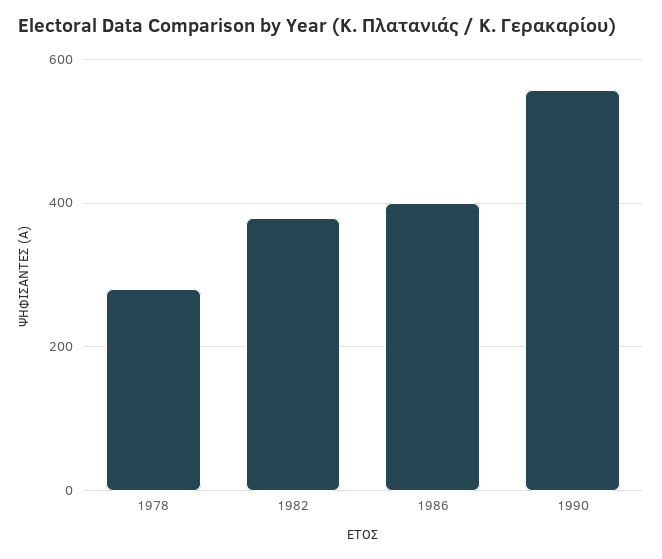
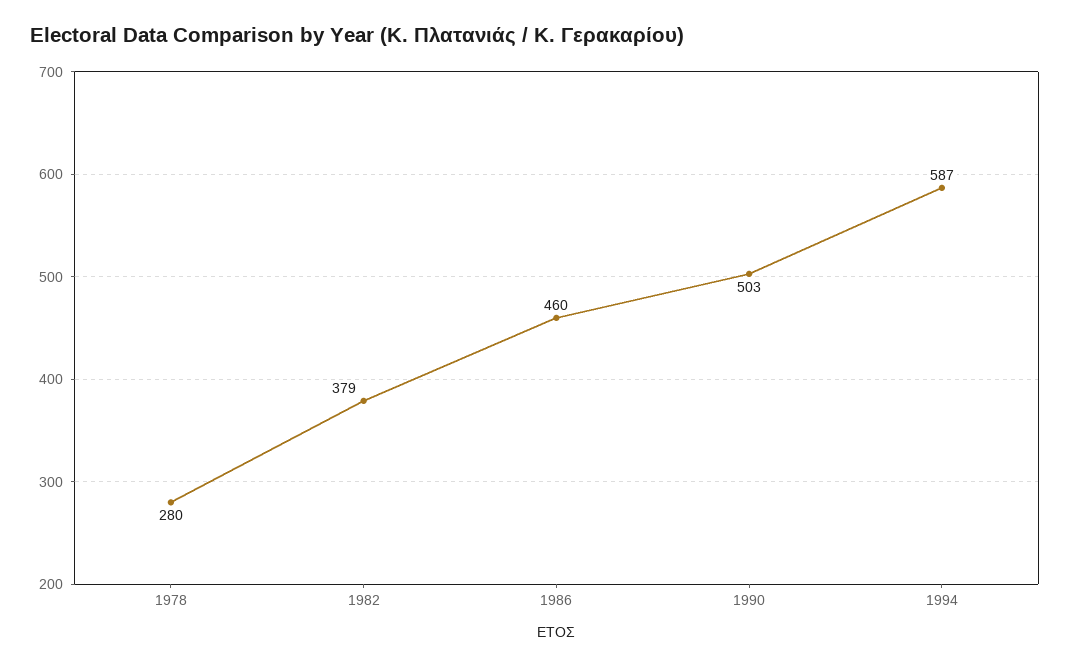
1986: 400 -> 460
1990: 560 -> 503
1994: none -> 587

